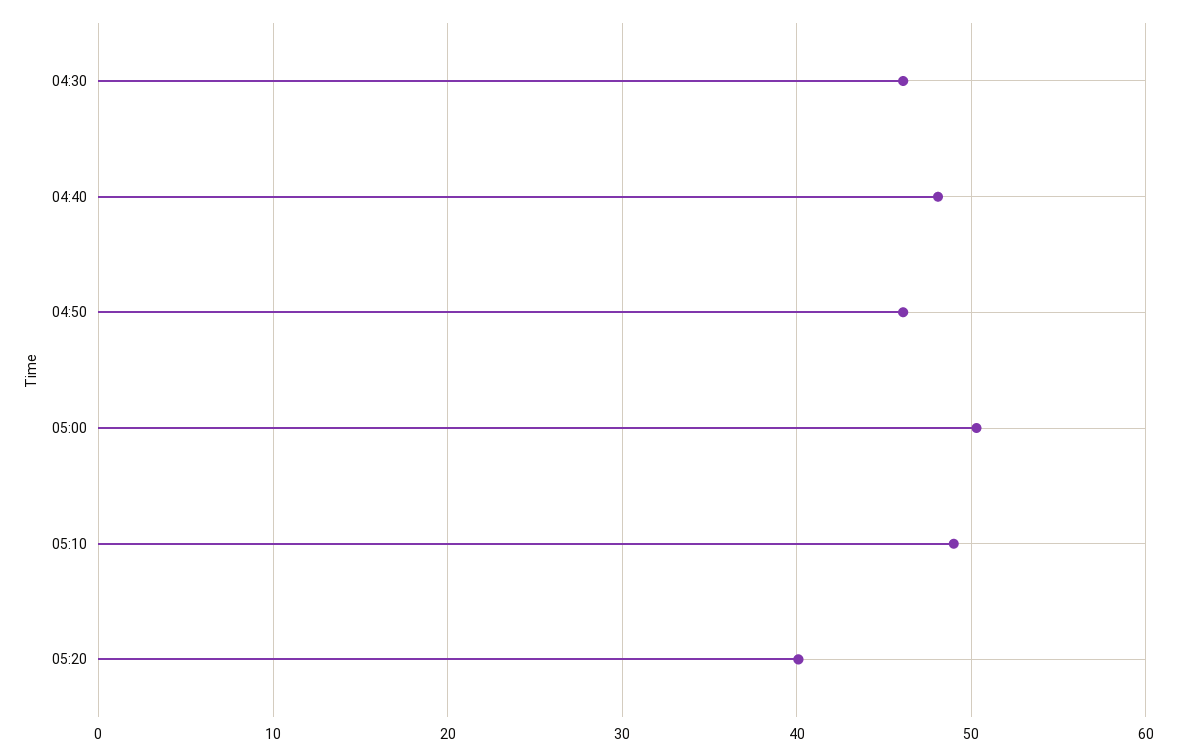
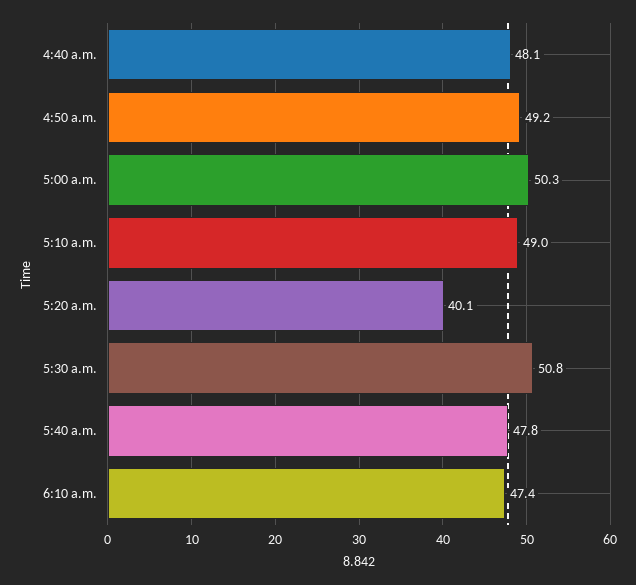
04:30: 46 -> none
04:50: 46 -> 49.2
5:30 a.m.: none -> 50.8
5:40 a.m.: none -> 47.8
6:10 a.m.: none -> 47.4

